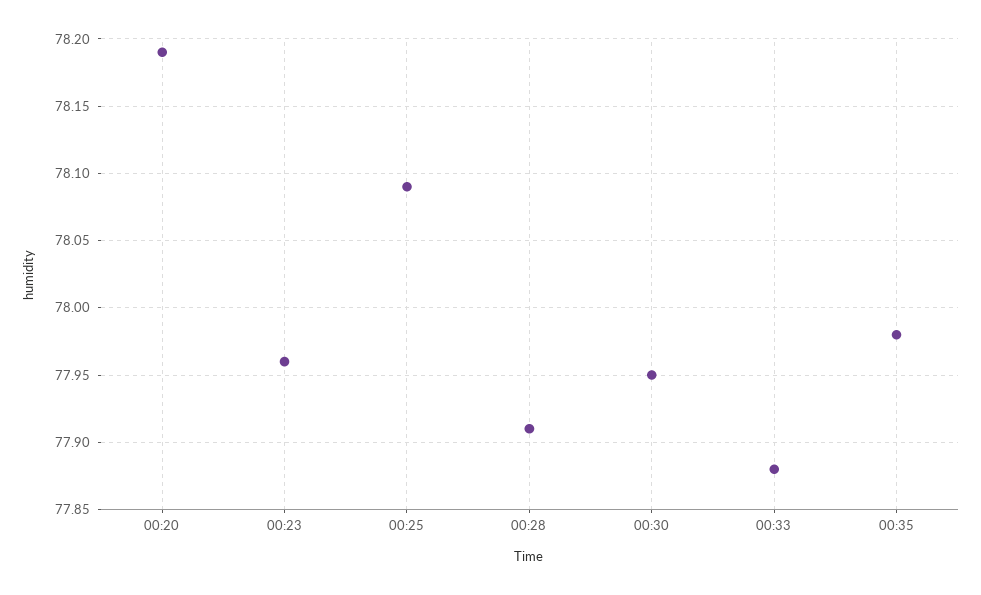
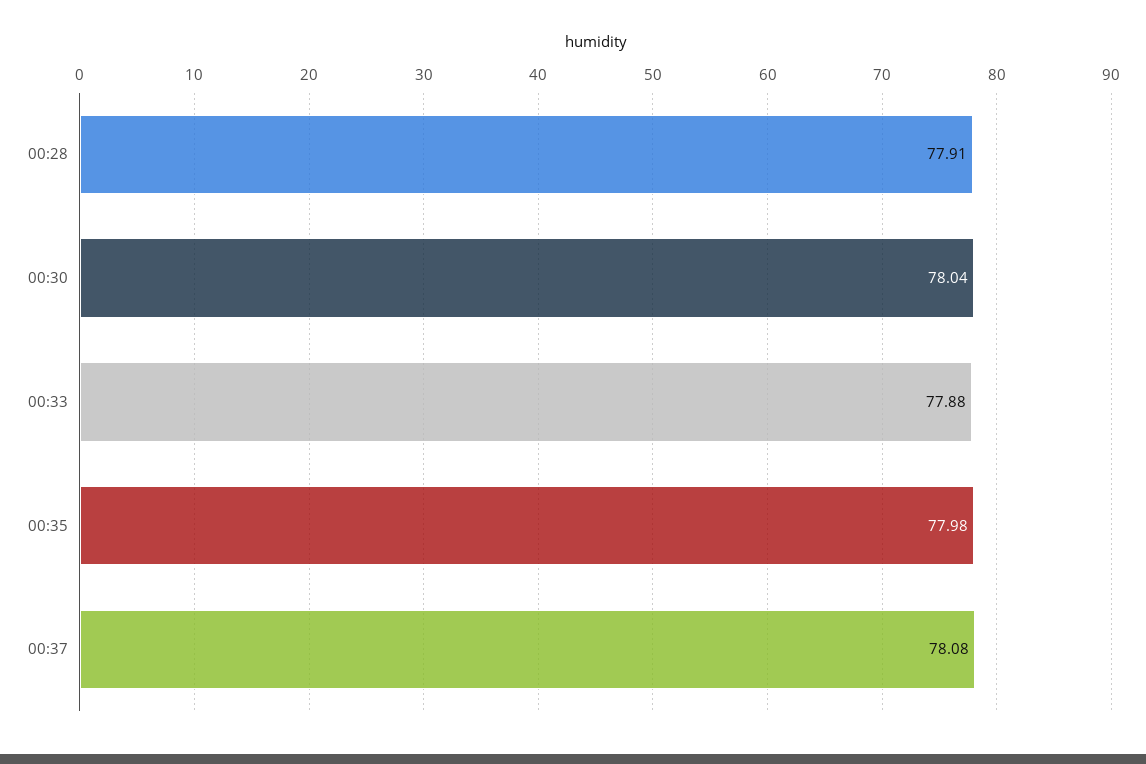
00:20: 78.19 -> none
00:23: 77.96 -> none
00:25: 78.09 -> none
00:30: 77.95 -> 78.04
00:37: none -> 78.08

